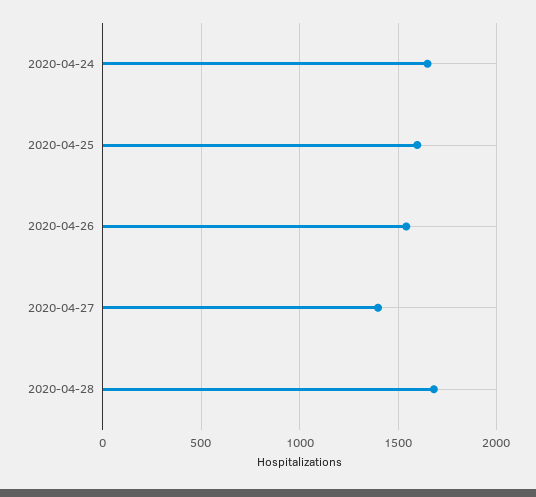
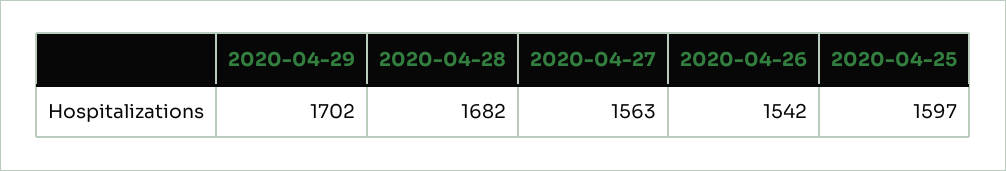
2020-04-24: 1650 -> none
2020-04-27: 1400 -> 1563
2020-04-29: none -> 1702

